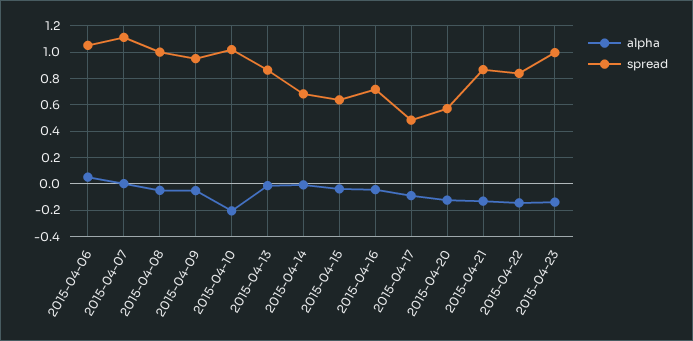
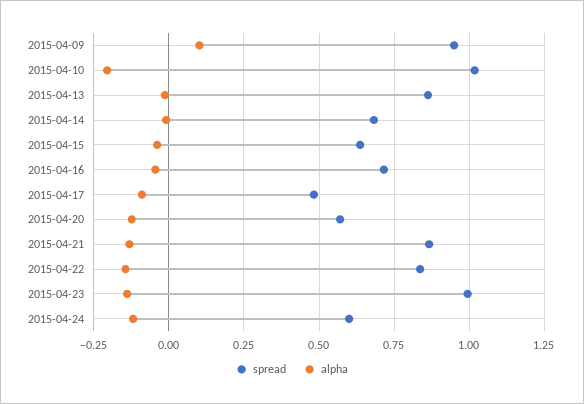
alpha, 2015-04-06: 0.05 -> none
spread, 2015-04-06: 1.05 -> none
alpha, 2015-04-07: 0 -> none
spread, 2015-04-07: 1.1 -> none
alpha, 2015-04-08: -0.05 -> none
spread, 2015-04-08: 1 -> none
alpha, 2015-04-09: -0.05 -> 0.1
spread, 2015-04-24: none -> 0.6
alpha, 2015-04-24: none -> -0.125

